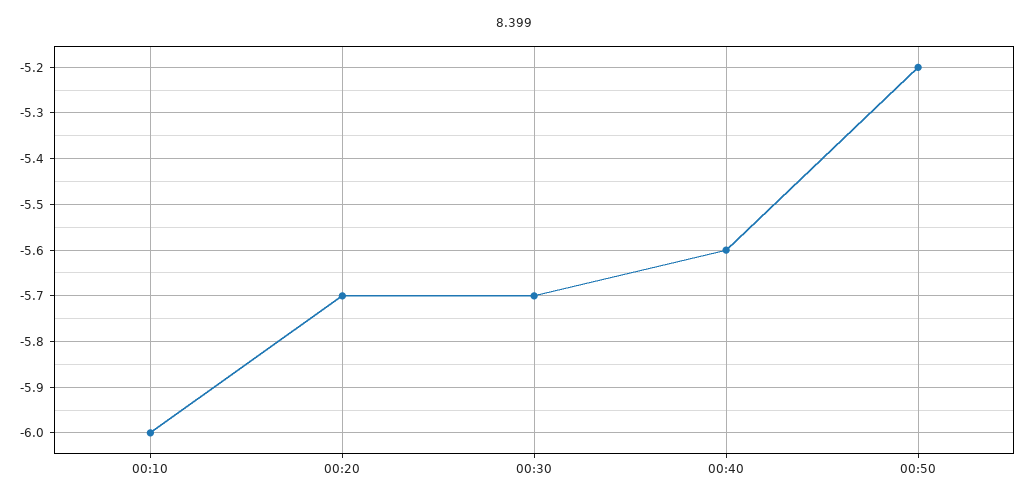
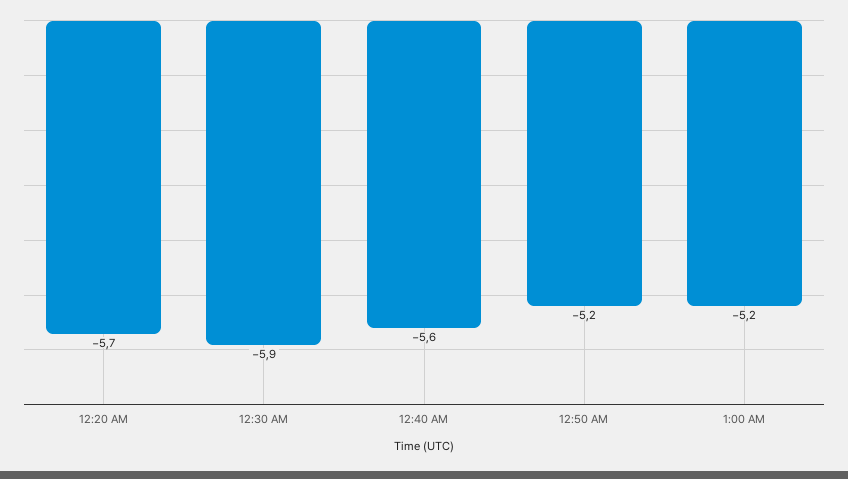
00:10: -6 -> none
00:30: -5.7 -> -5.9
1:00 AM: none -> -5.2

